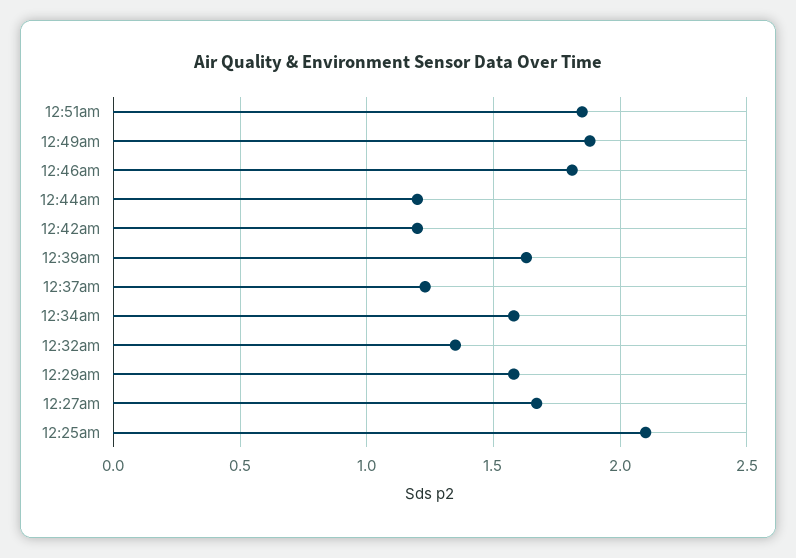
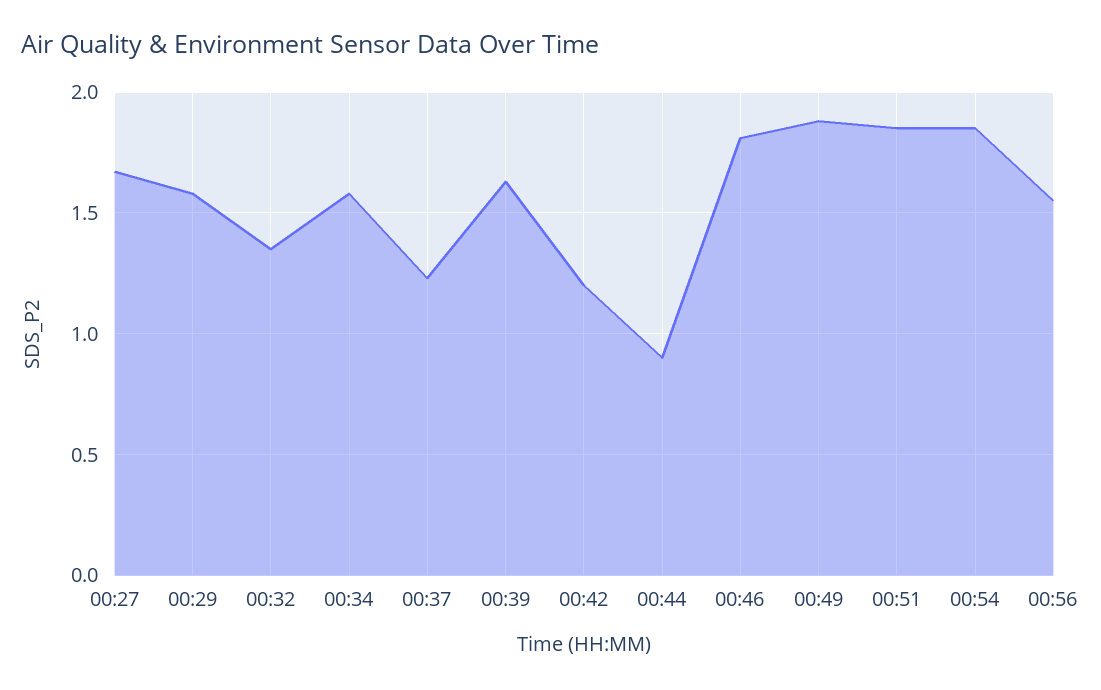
12:44am: 1.2 -> 0.9
12:25am: 2.1 -> none
00:54: none -> 1.85
00:56: none -> 1.55

